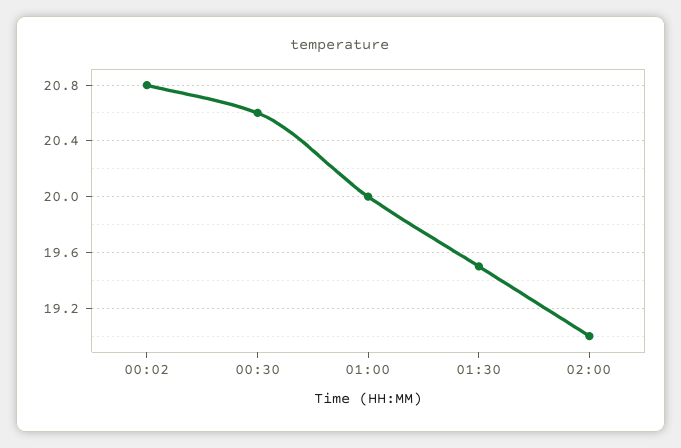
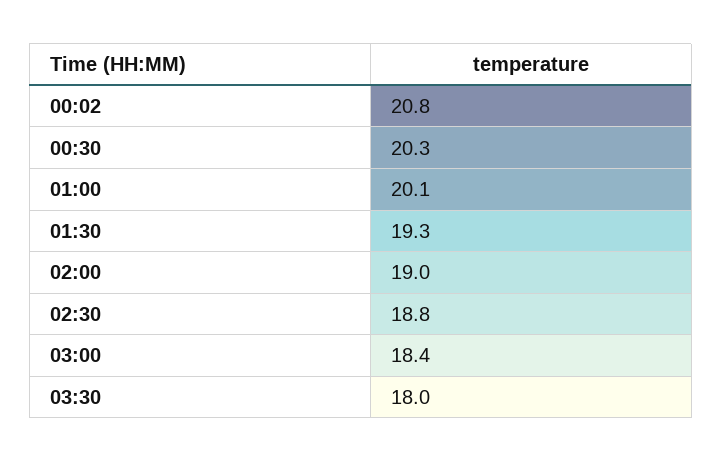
00:30: 20.6 -> 20.3
01:00: 20 -> 20.1
01:30: 19.5 -> 19.3
02:30: none -> 18.8
03:00: none -> 18.4
03:30: none -> 18

